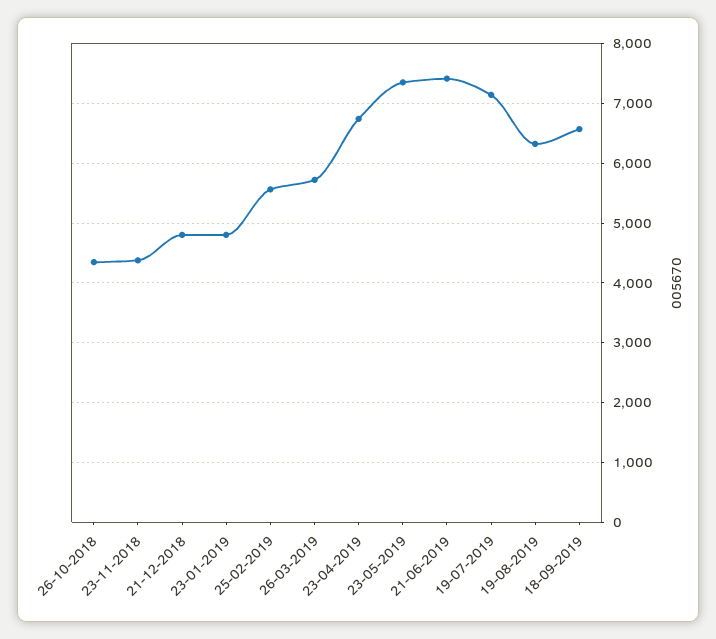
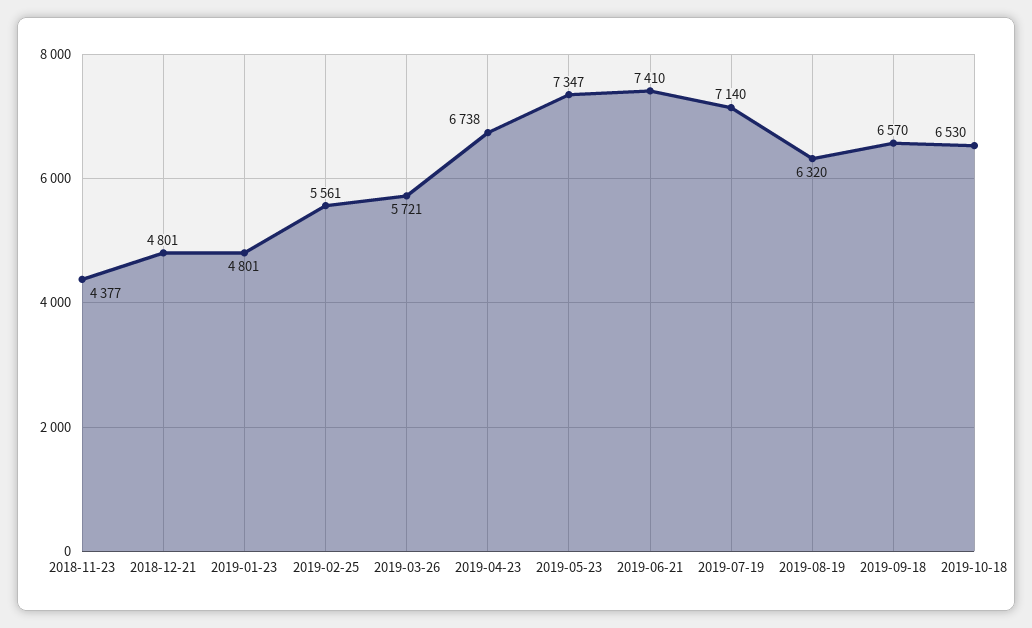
26-10-2018: 4400 -> none
2019-10-18: none -> 6530

